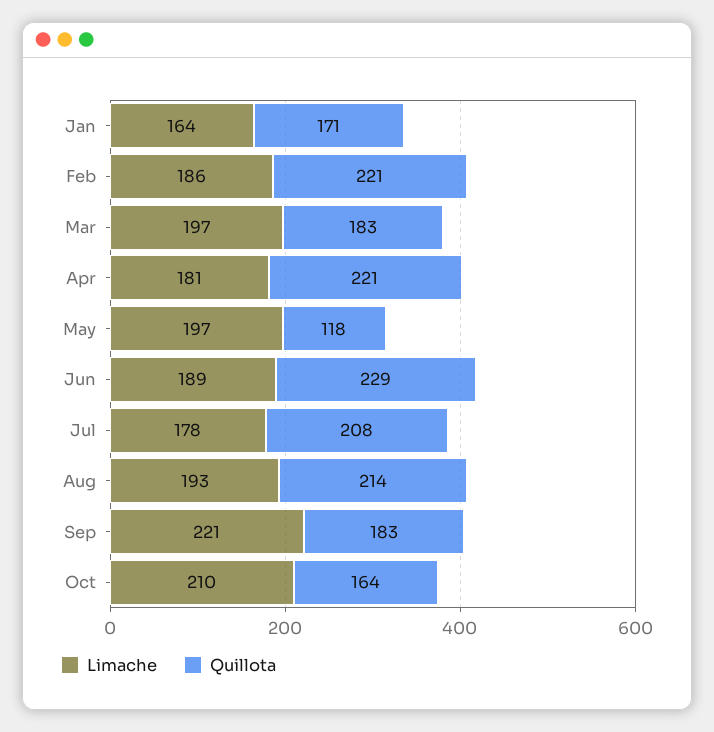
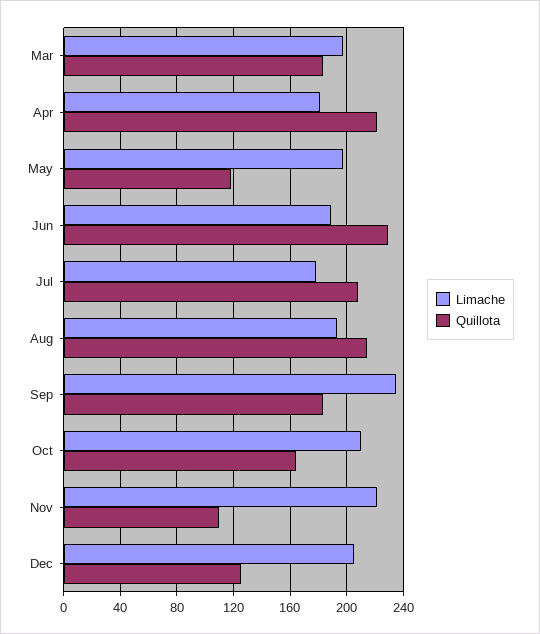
Limache, Jan: 164 -> none
Quillota, Jan: 171 -> none
Limache, Feb: 186 -> none
Quillota, Feb: 221 -> none
Limache, Sep: 221 -> 235
Limache, Nov: none -> 220
Quillota, Nov: none -> 110
Limache, Dec: none -> 205
Quillota, Dec: none -> 125

